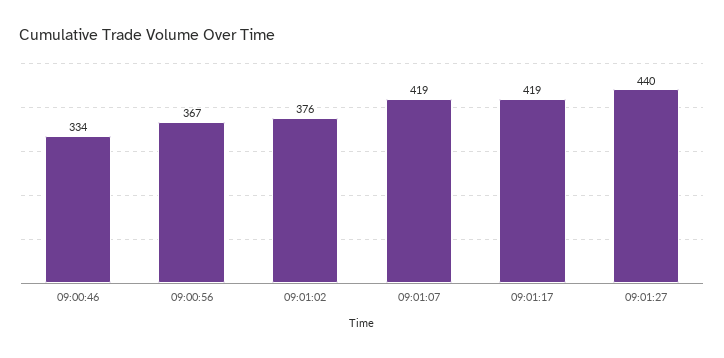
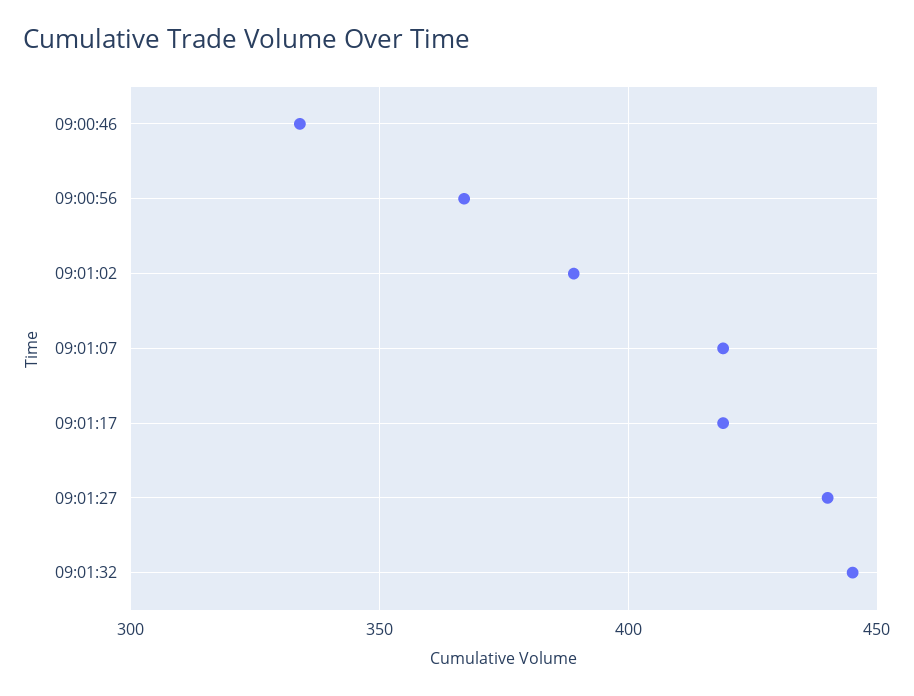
09:01:02: 376 -> 390
09:01:32: none -> 445

